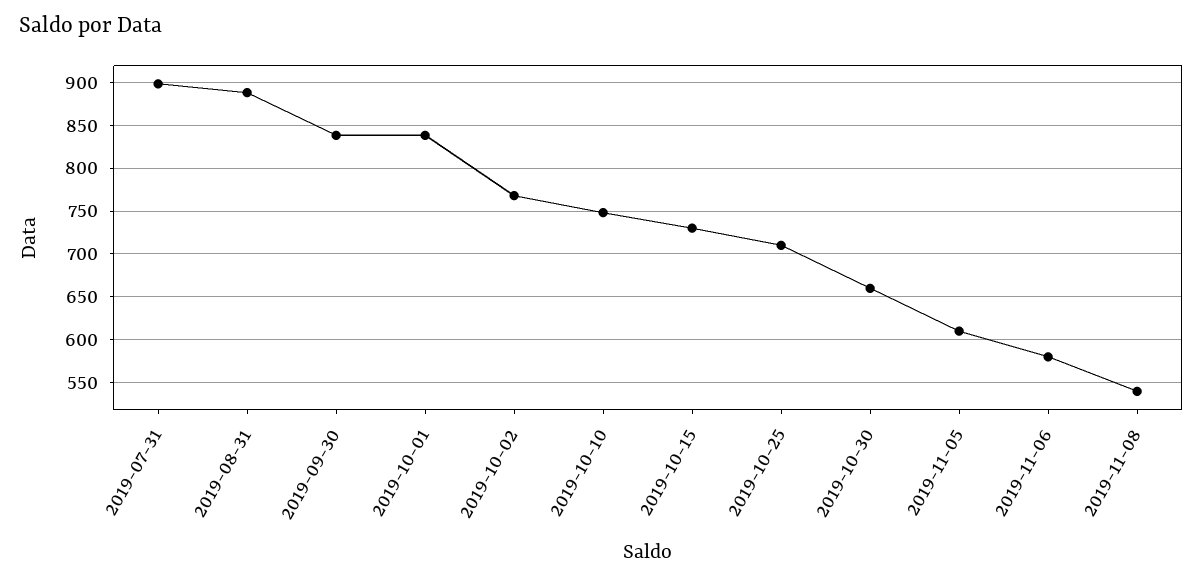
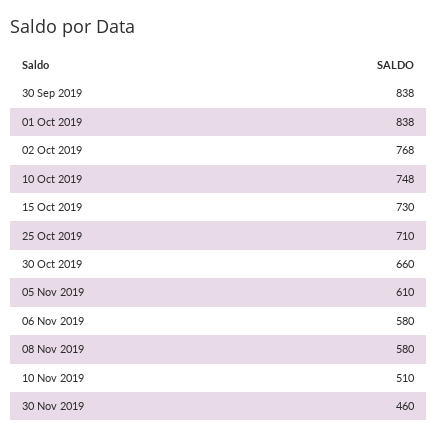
2019-07-31: 900 -> none
2019-08-31: 890 -> none
2019-11-08: 540 -> 580
10 Nov 2019: none -> 510
30 Nov 2019: none -> 460

